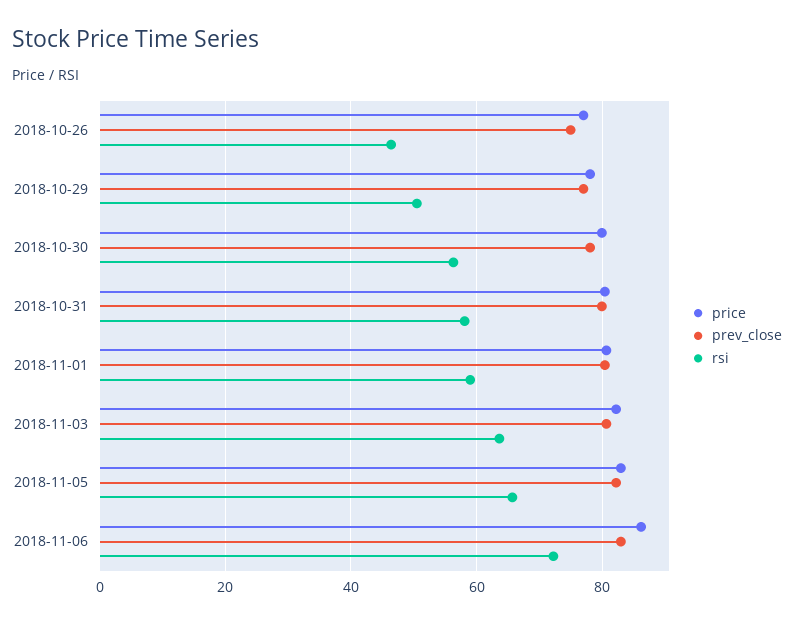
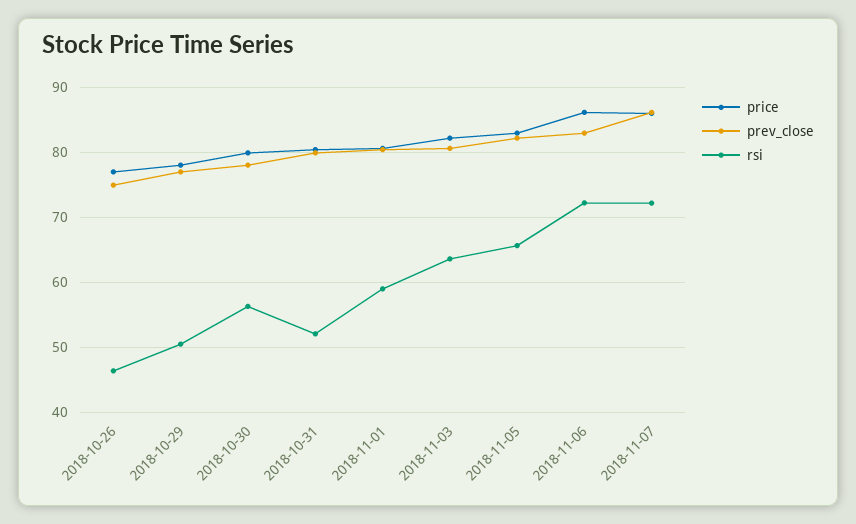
rsi, 2018-10-31: 58 -> 52
price, 2018-11-07: none -> 86
prev_close, 2018-11-07: none -> 86
rsi, 2018-11-07: none -> 72

